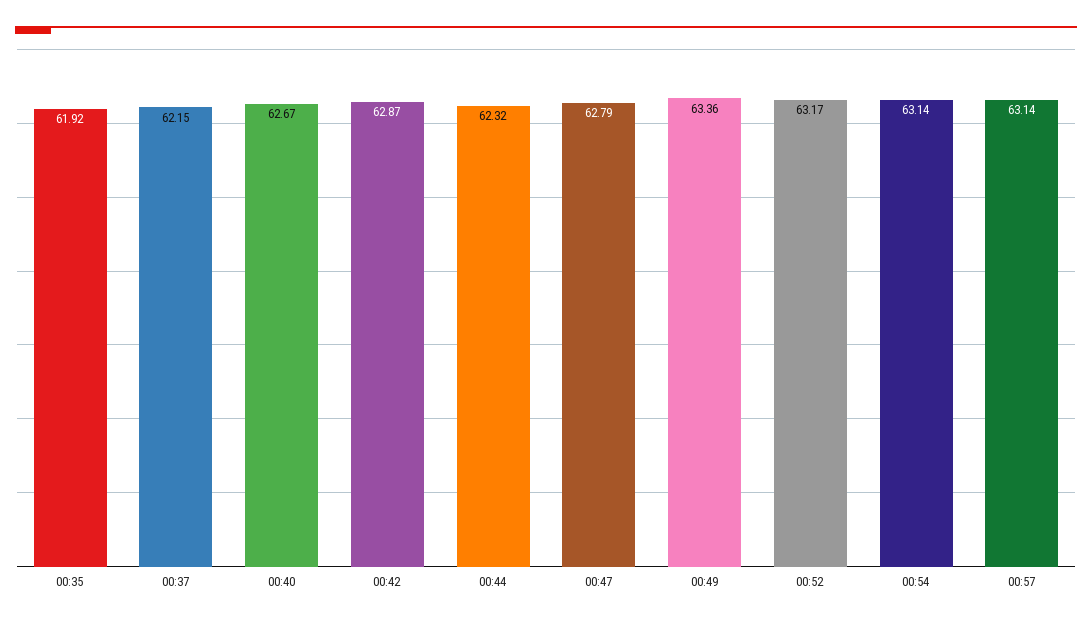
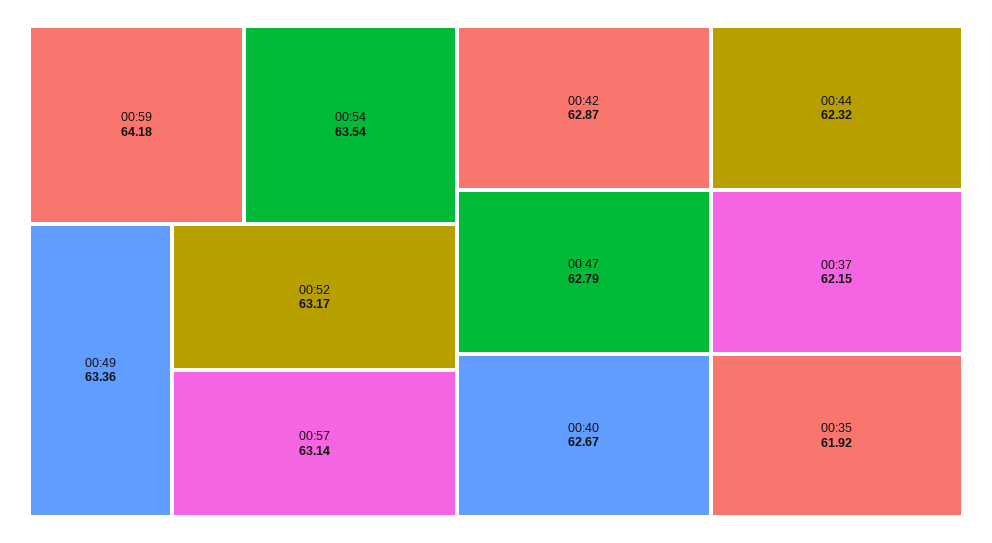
00:54: 63.14 -> 63.54
00:59: none -> 64.18

